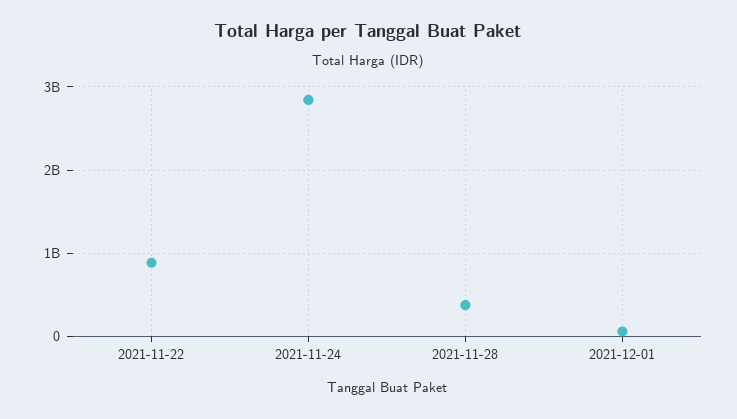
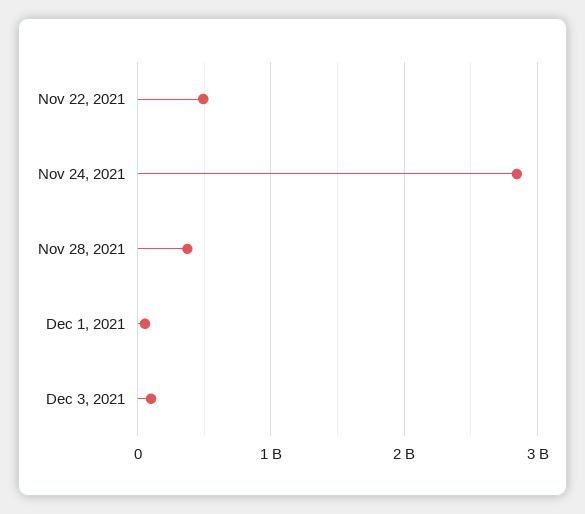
2021-11-22: 900000000 -> 500000000
Dec 3, 2021: none -> 100000000

